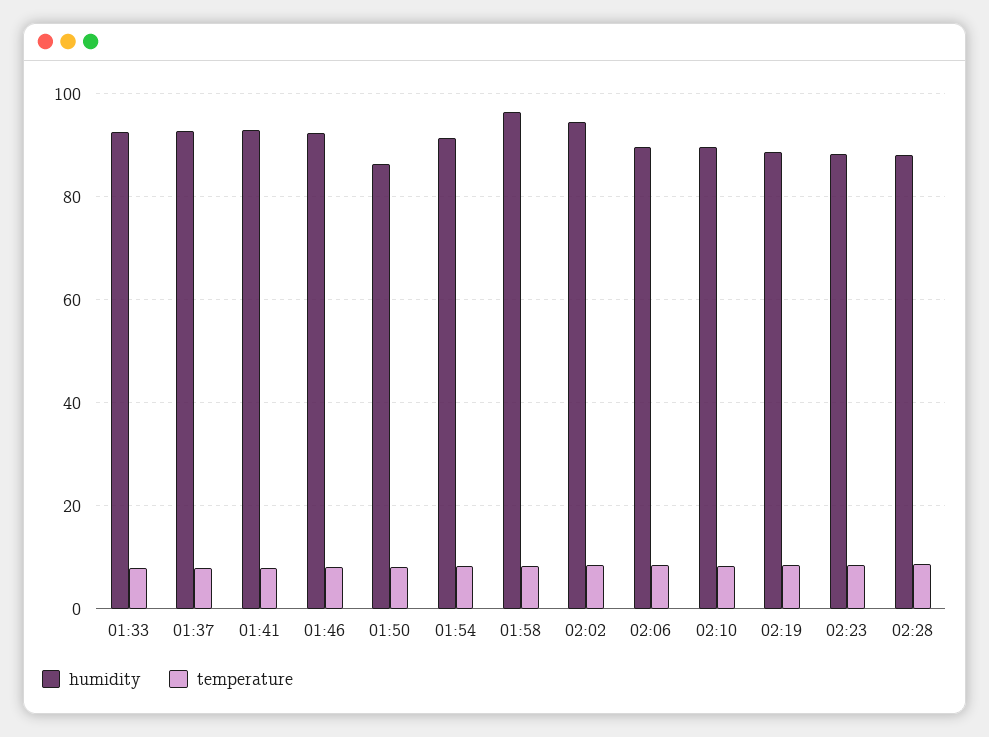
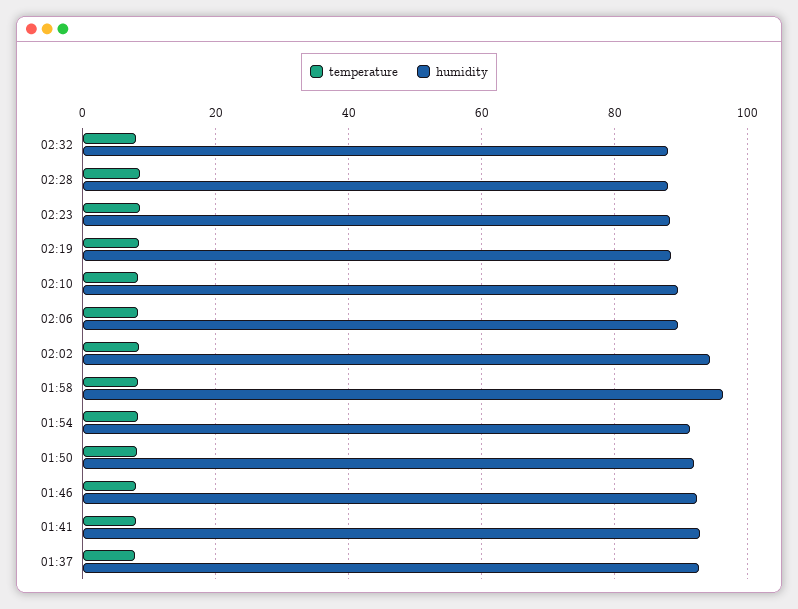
humidity, 01:33: 92 -> none
temperature, 01:33: 8 -> none
humidity, 01:50: 86 -> 92
temperature, 02:32: none -> 8
humidity, 02:32: none -> 88

